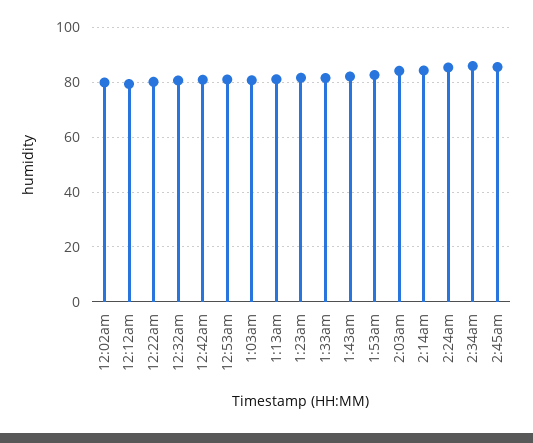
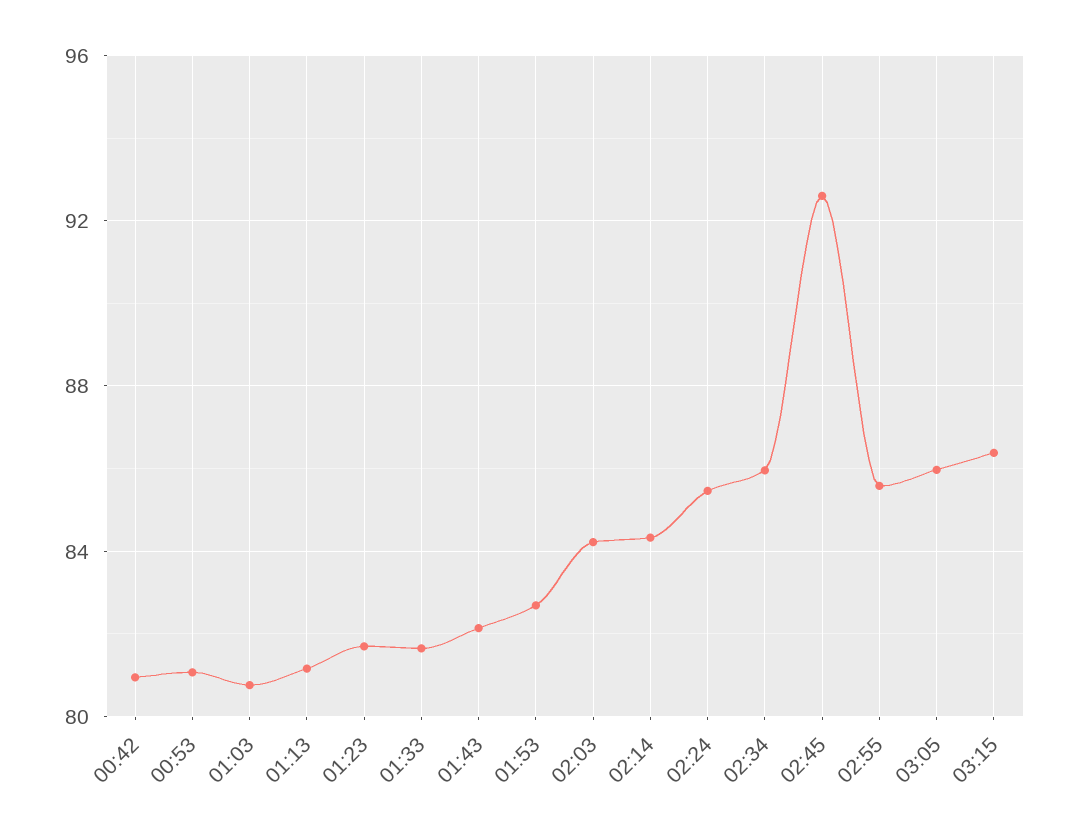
12:02am: 80 -> none
12:12am: 80 -> none
12:22am: 80 -> none
12:32am: 80 -> none
2:45am: 85 -> 92.5
02:55: none -> 85.5
03:05: none -> 86
03:15: none -> 86.5

